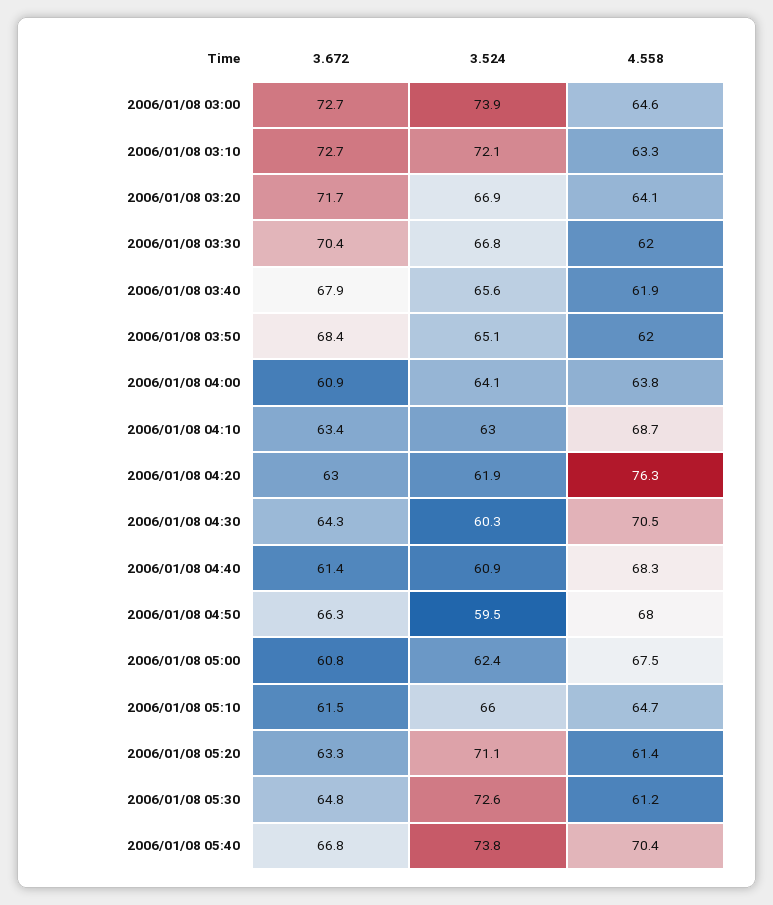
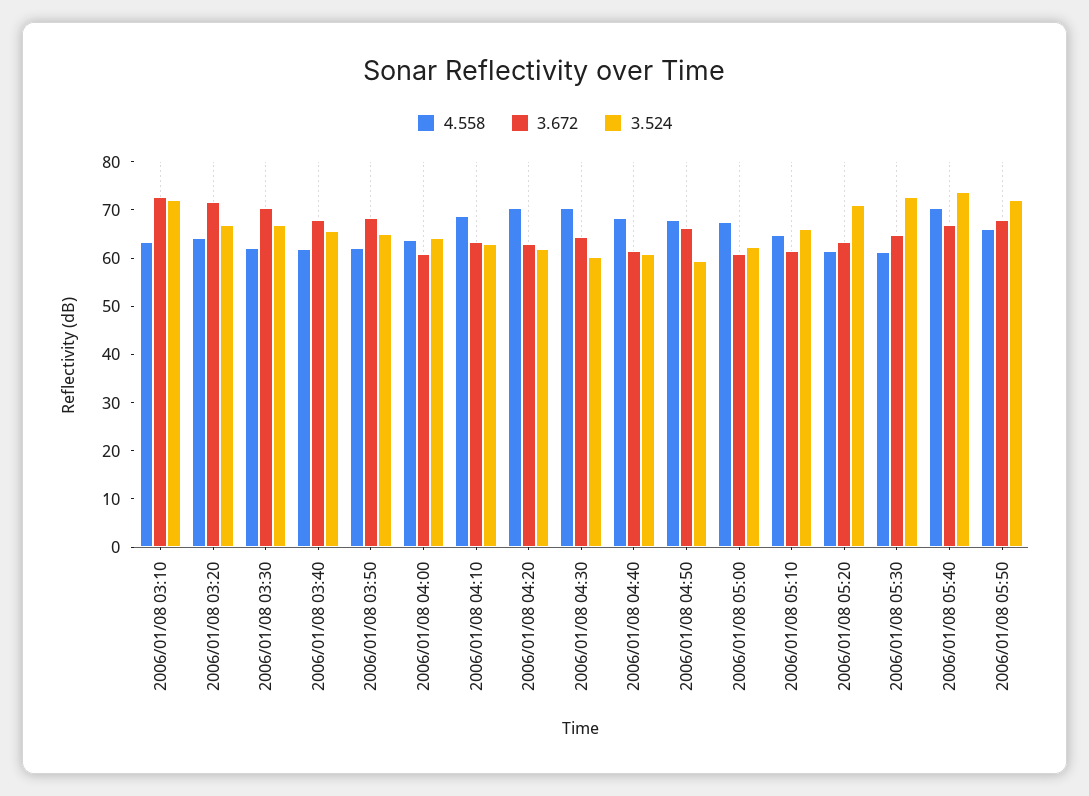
3.672, 2006/01/08 03:00: 72.7 -> none
3.524, 2006/01/08 03:00: 73.9 -> none
4.558, 2006/01/08 03:00: 64.6 -> none
4.558, 2006/01/08 04:20: 76.3 -> 70
4.558, 2006/01/08 05:50: none -> 66
3.672, 2006/01/08 05:50: none -> 68
3.524, 2006/01/08 05:50: none -> 72

